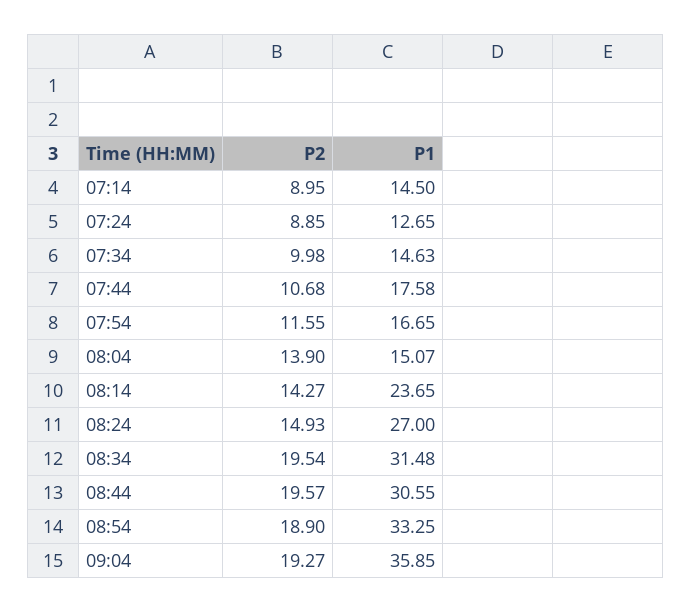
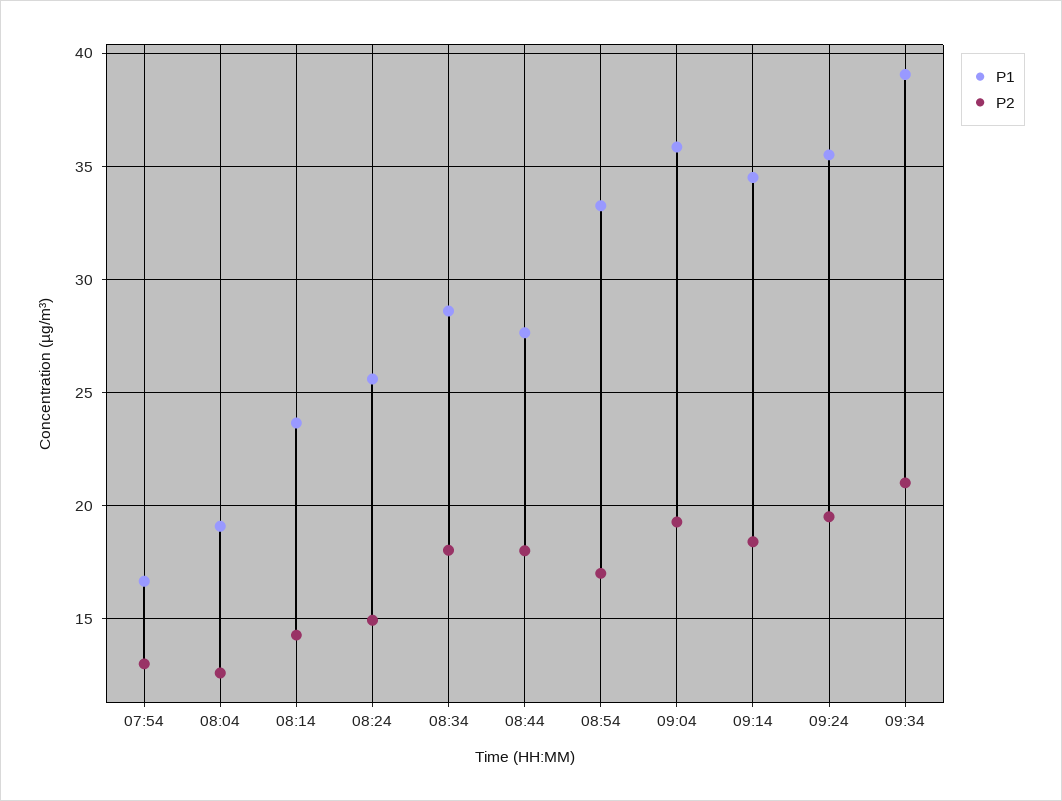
P2, 07:14: 8.95 -> none
P1, 07:14: 14.5 -> none
P2, 07:24: 8.85 -> none
P1, 07:24: 12.65 -> none
P2, 07:34: 9.98 -> none
P1, 07:34: 14.63 -> none
P2, 07:44: 10.68 -> none
P1, 07:44: 17.58 -> none
P2, 07:54: 11.55 -> 13
P2, 08:04: 13.9 -> 12.5
P1, 08:04: 15.07 -> 19
P1, 08:24: 27 -> 25.5
P2, 08:34: 19.54 -> 18
P1, 08:34: 31.48 -> 28.5
P2, 08:44: 19.57 -> 18
P1, 08:44: 30.55 -> 27.5
P2, 08:54: 18.9 -> 17
P1, 09:14: none -> 34.5
P2, 09:14: none -> 18.5
P1, 09:24: none -> 35.5
P2, 09:24: none -> 19.5
P1, 09:34: none -> 39
P2, 09:34: none -> 21

